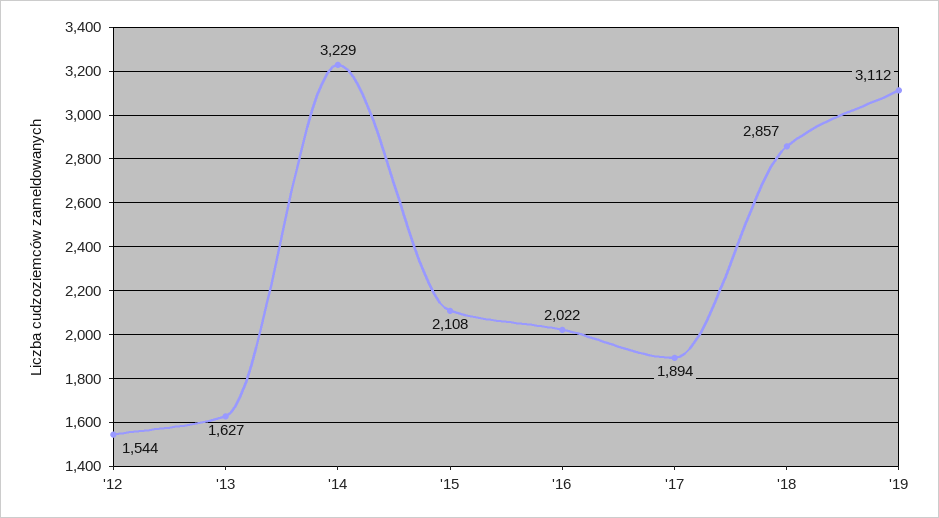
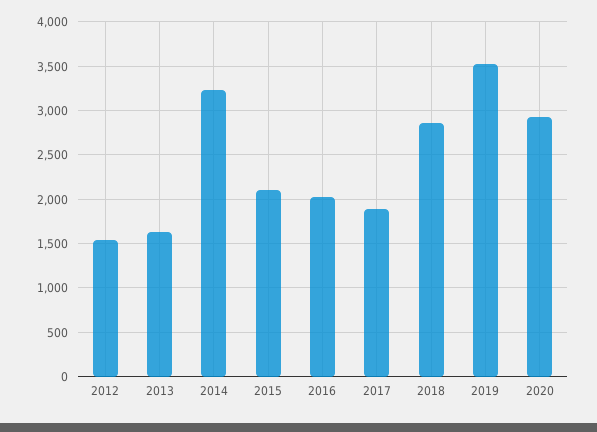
'19: 3112 -> 3500
2020: none -> 2900

